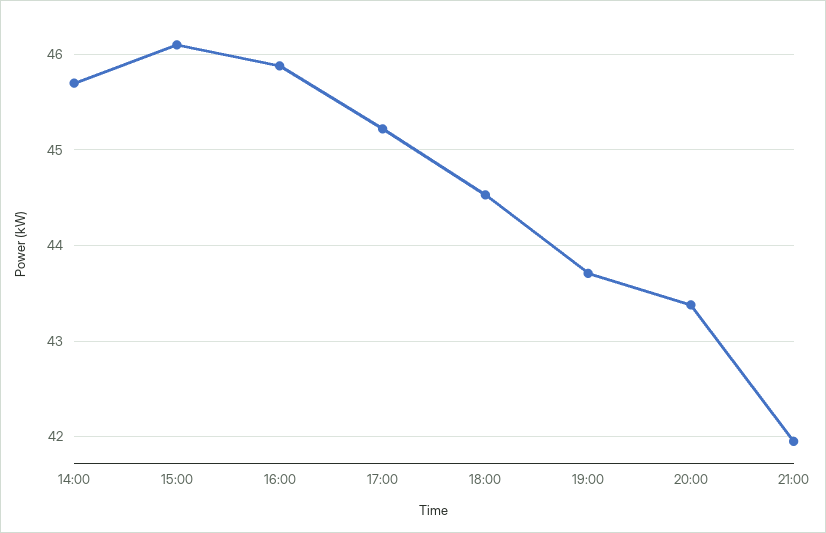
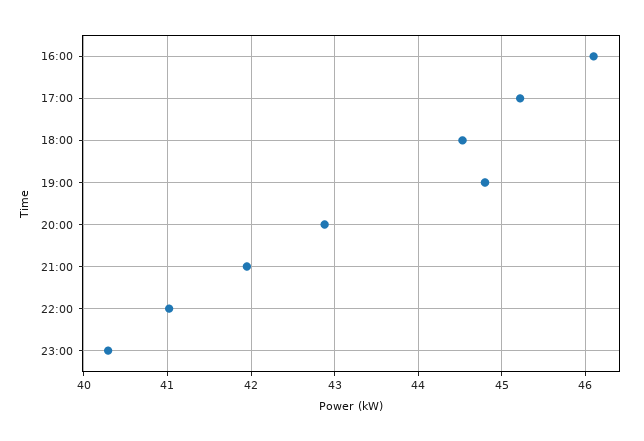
14:00: 45.7 -> none
15:00: 46.1 -> none
16:00: 45.9 -> 46.1
19:00: 43.7 -> 44.8
20:00: 43.4 -> 42.9
22:00: none -> 41
23:00: none -> 40.3

